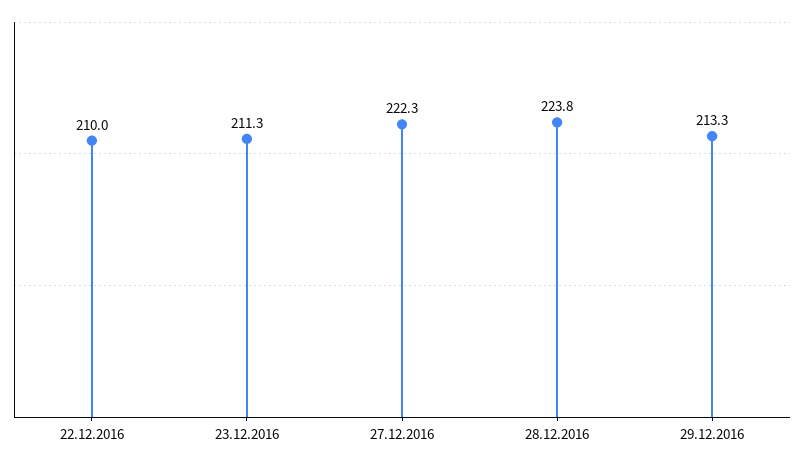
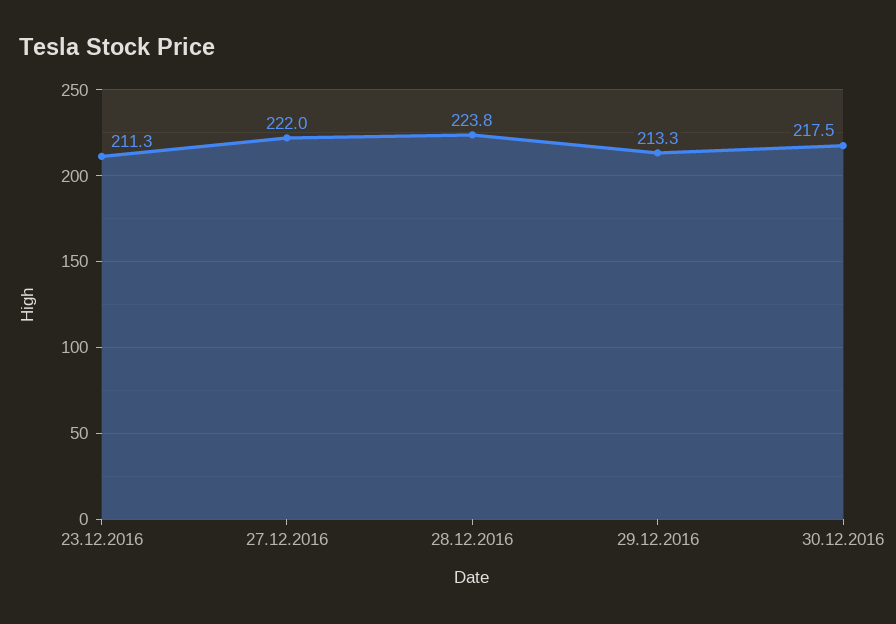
22.12.2016: 210 -> none
27.12.2016: 222.3 -> 222
30.12.2016: none -> 217.5

